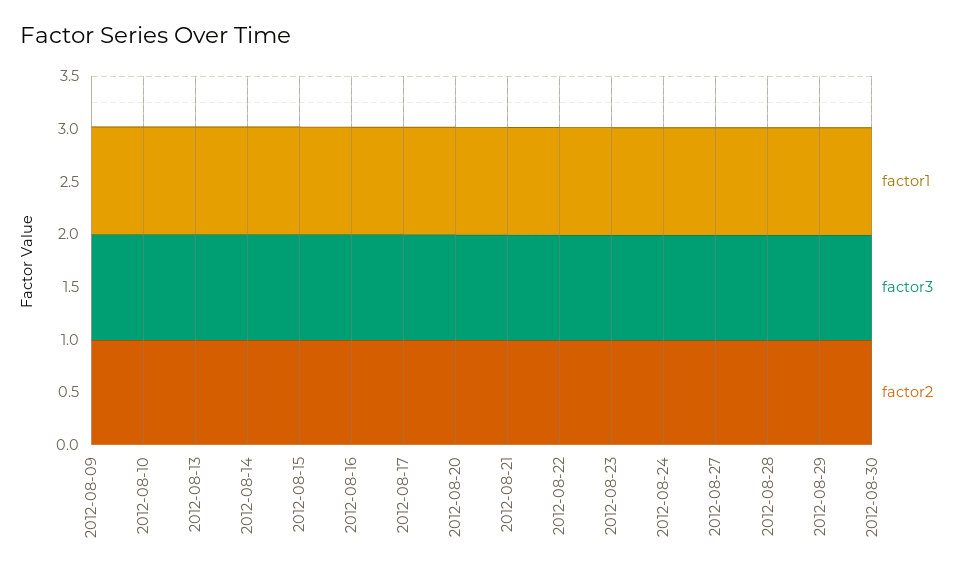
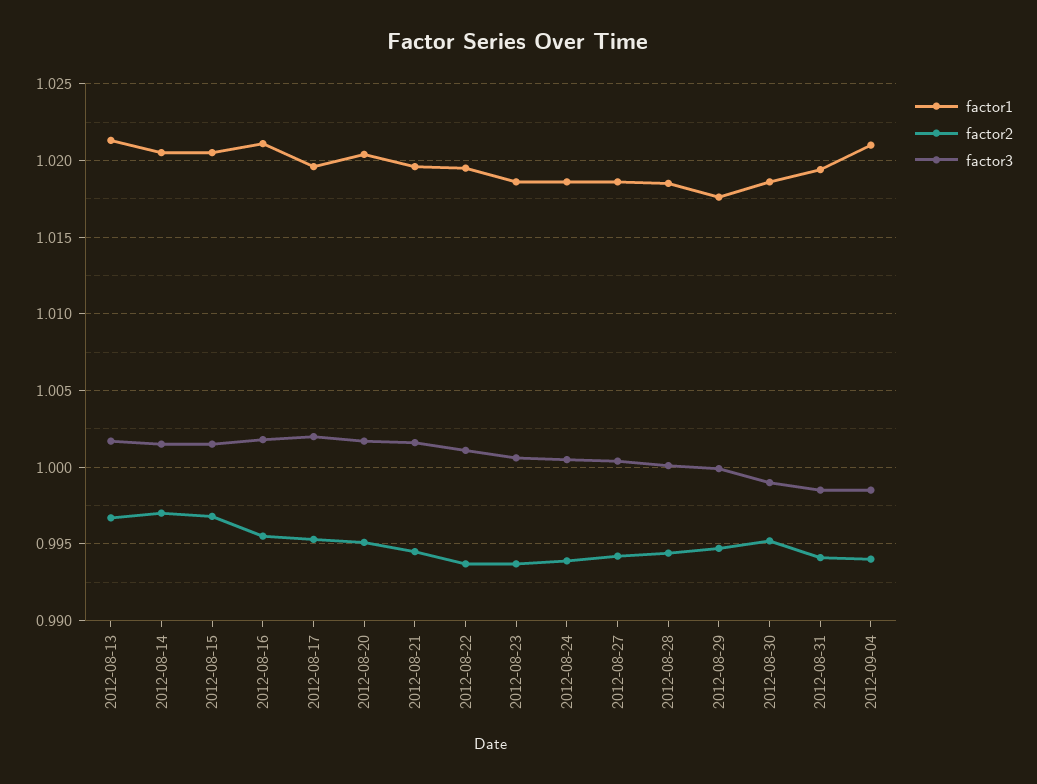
factor1, 2012-08-09: 1 -> none
factor3, 2012-08-09: 1 -> none
factor2, 2012-08-09: 1 -> none
factor1, 2012-08-10: 1 -> none
factor3, 2012-08-10: 1 -> none
factor2, 2012-08-10: 1 -> none
factor1, 2012-08-31: none -> 1.0195
factor2, 2012-08-31: none -> 0.994
factor3, 2012-08-31: none -> 0.9985
factor1, 2012-09-04: none -> 1.021
factor2, 2012-09-04: none -> 0.994
factor3, 2012-09-04: none -> 0.9985

